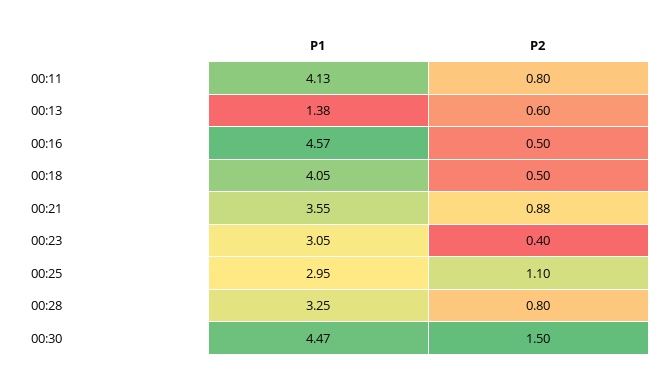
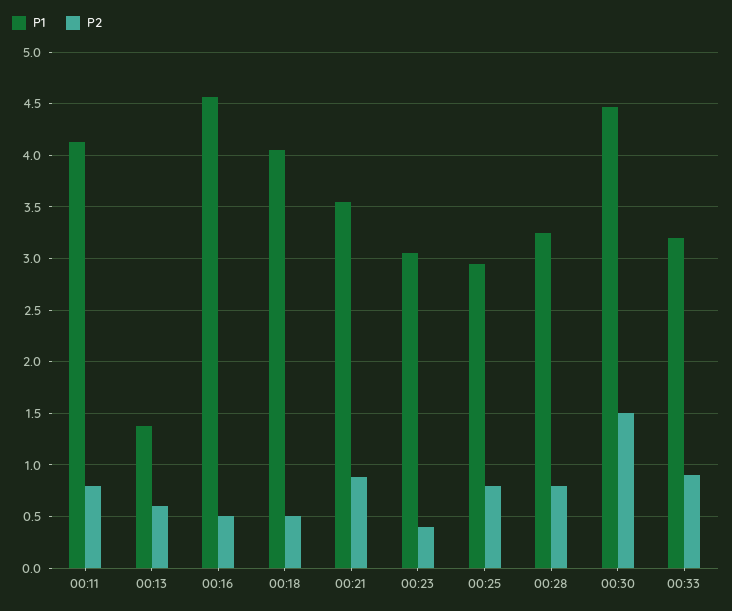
P2, 00:25: 1.1 -> 0.8
P1, 00:33: none -> 3.2
P2, 00:33: none -> 0.9

